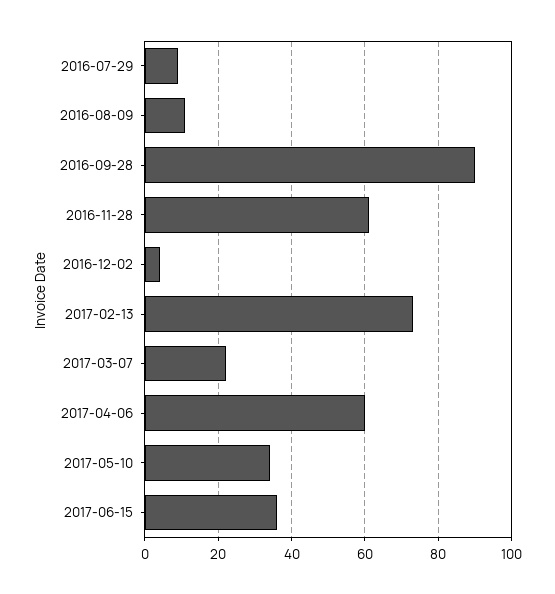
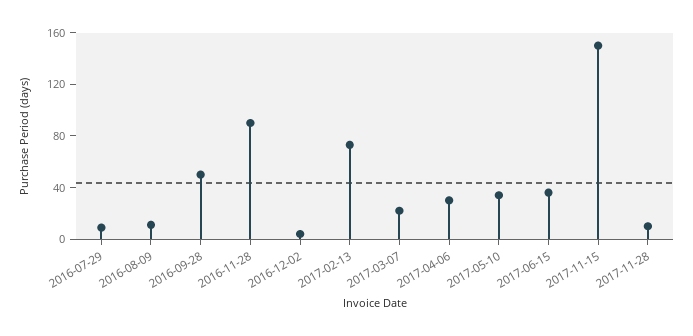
2016-09-28: 90 -> 50
2016-11-28: 60 -> 90
2017-04-06: 60 -> 30
2017-11-15: none -> 150
2017-11-28: none -> 10

